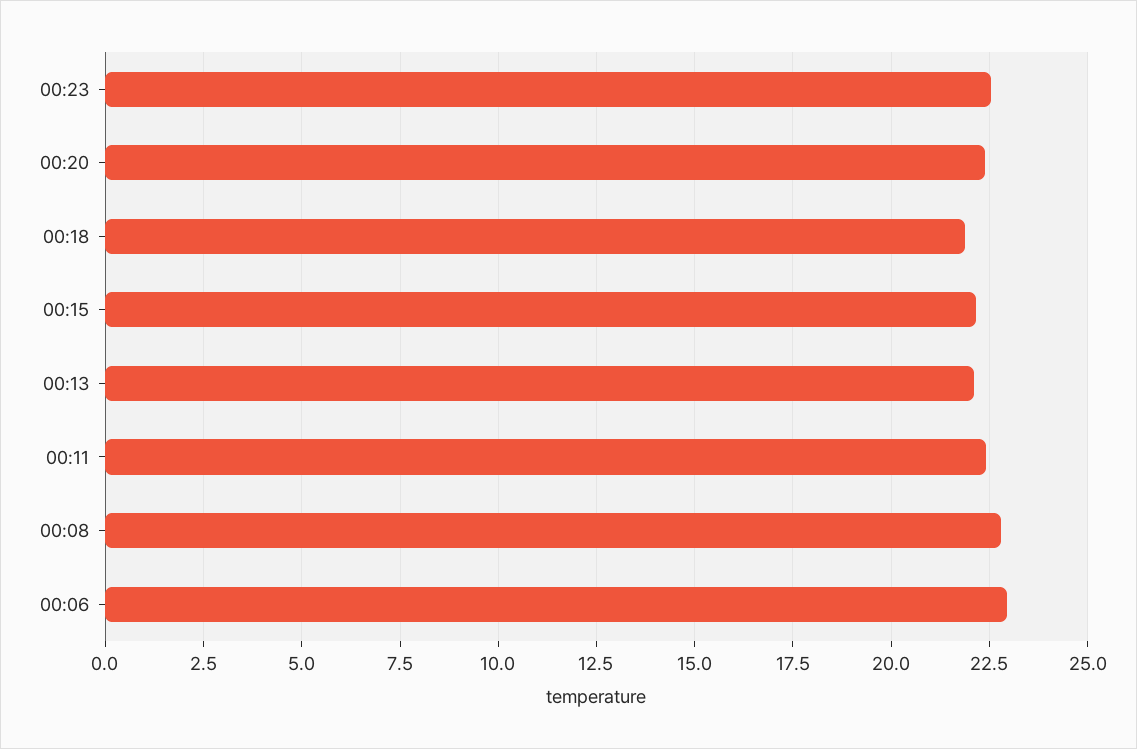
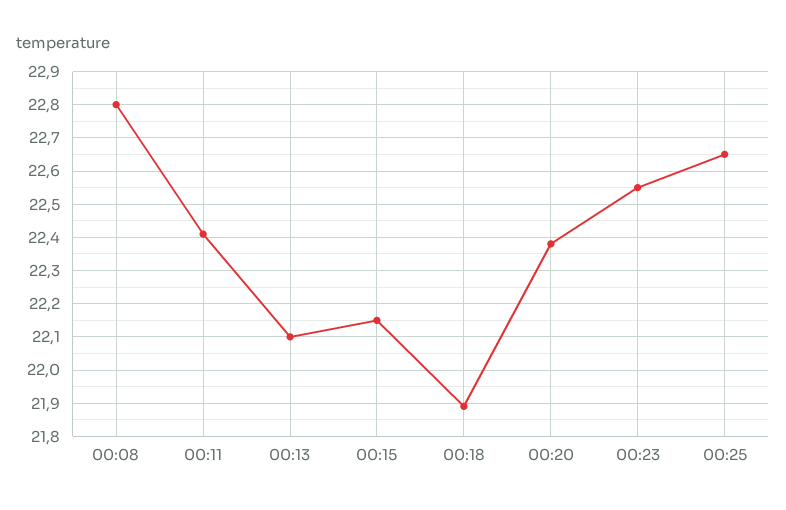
00:06: 23 -> none
00:25: none -> 22.65

